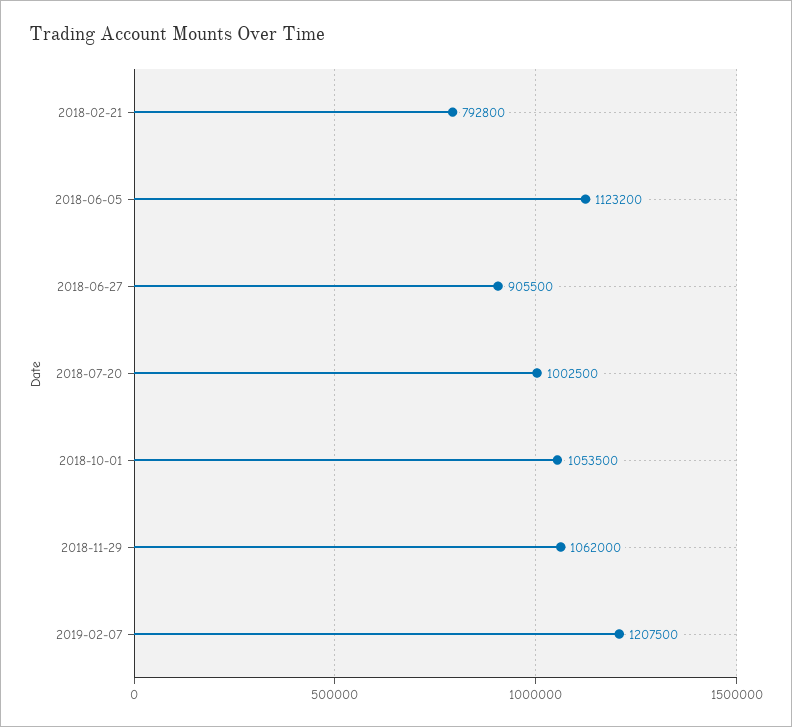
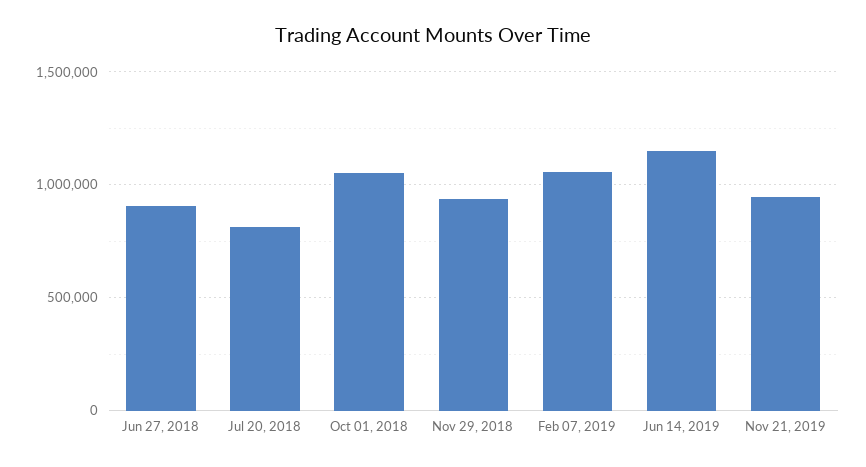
2018-02-21: 792800 -> none
2018-06-05: 1123200 -> none
2018-07-20: 1002500 -> 800000
2018-11-29: 1062000 -> 950000
2019-02-07: 1207500 -> 1050000
Jun 14, 2019: none -> 1150000
Nov 21, 2019: none -> 950000

